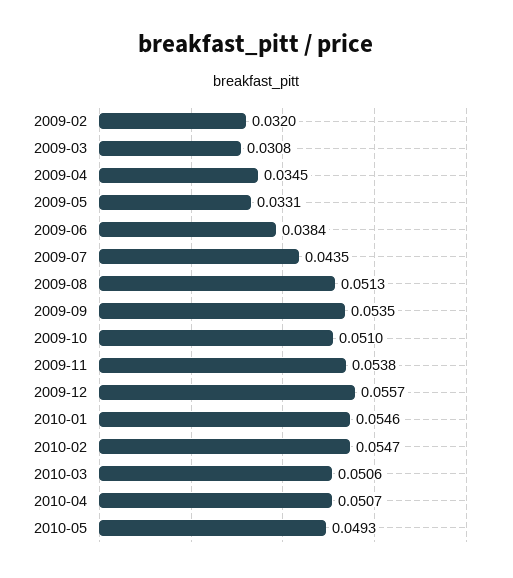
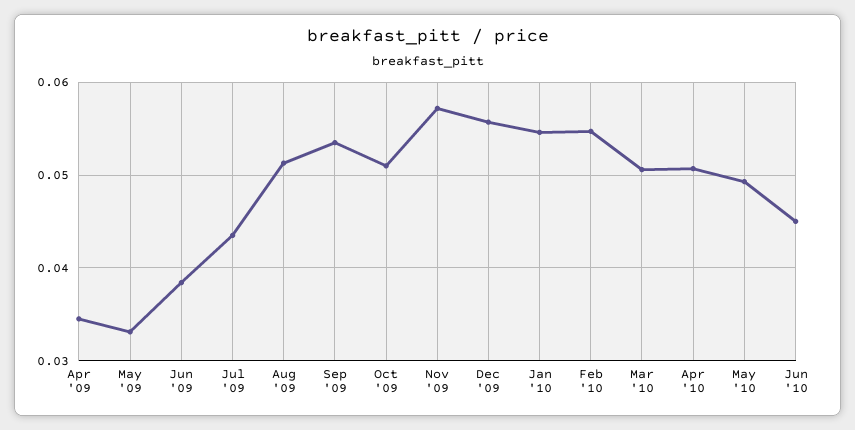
2009-02: 0.032 -> none
2009-03: 0.0308 -> none
2009-11: 0.0538 -> 0.057
Jun '10: none -> 0.045

